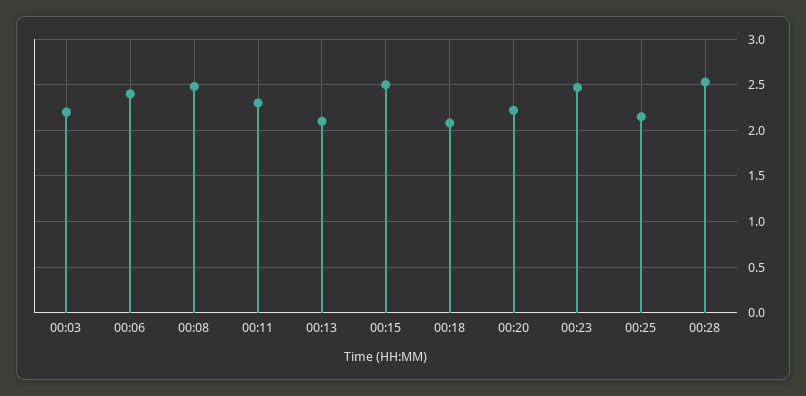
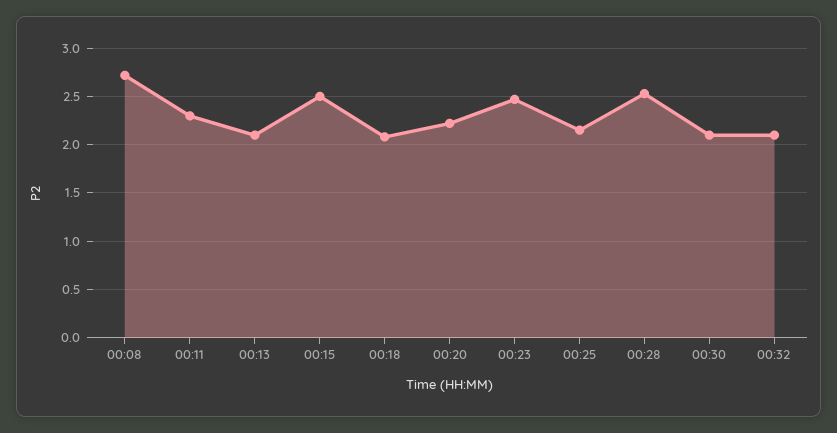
00:03: 2.2 -> none
00:06: 2.4 -> none
00:08: 2.5 -> 2.7
00:30: none -> 2.1
00:32: none -> 2.1

